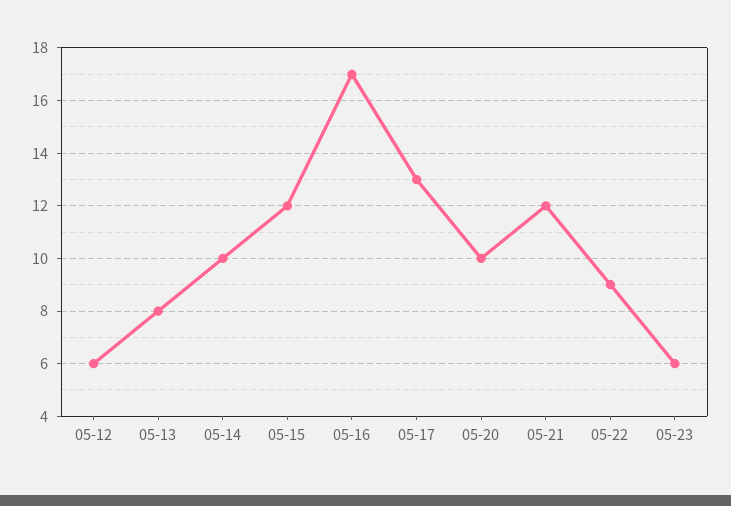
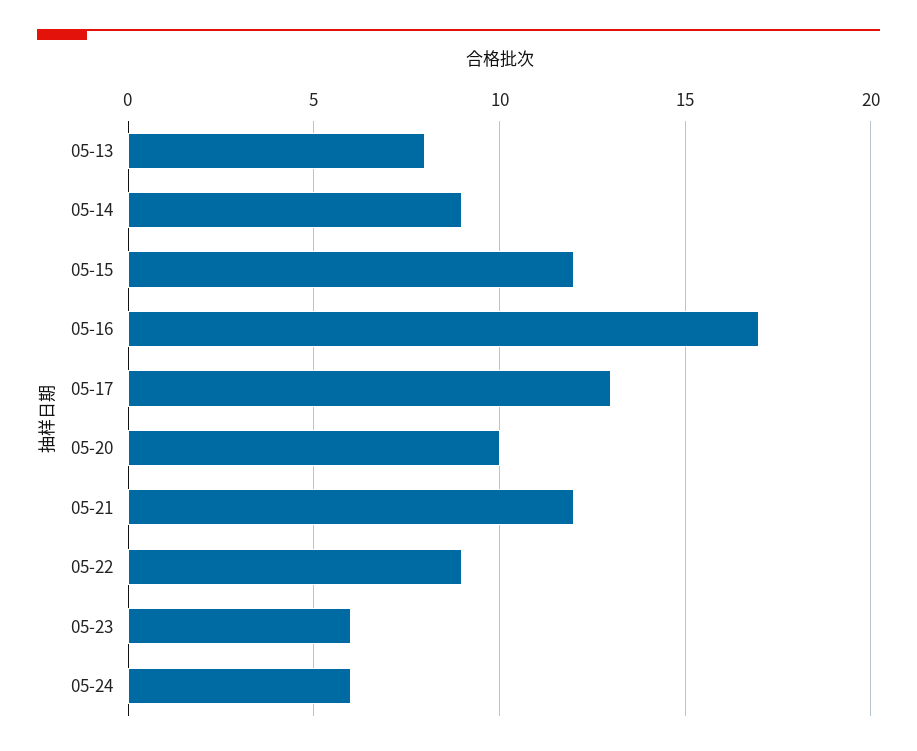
05-12: 6 -> none
05-14: 10 -> 9
05-24: none -> 6

